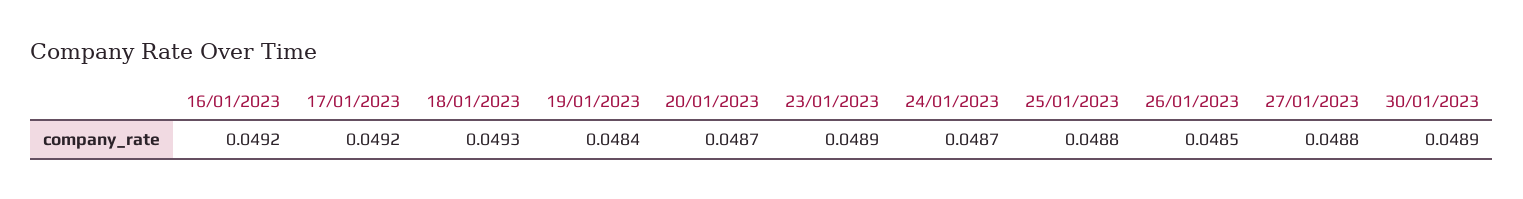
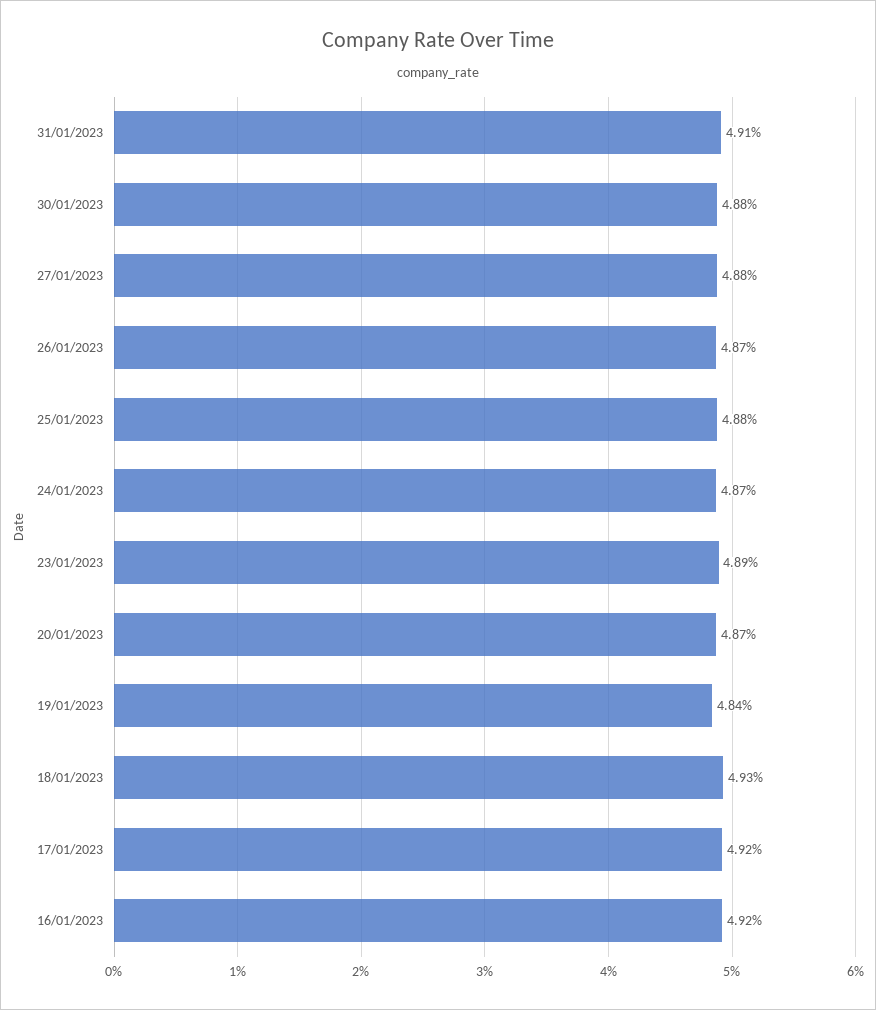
26/01/2023: 0.0485 -> 0.0487
30/01/2023: 0.0489 -> 0.0488
31/01/2023: none -> 0.0491

